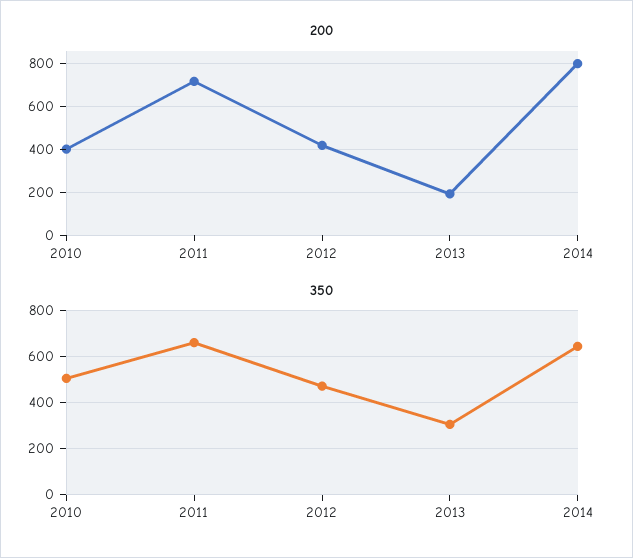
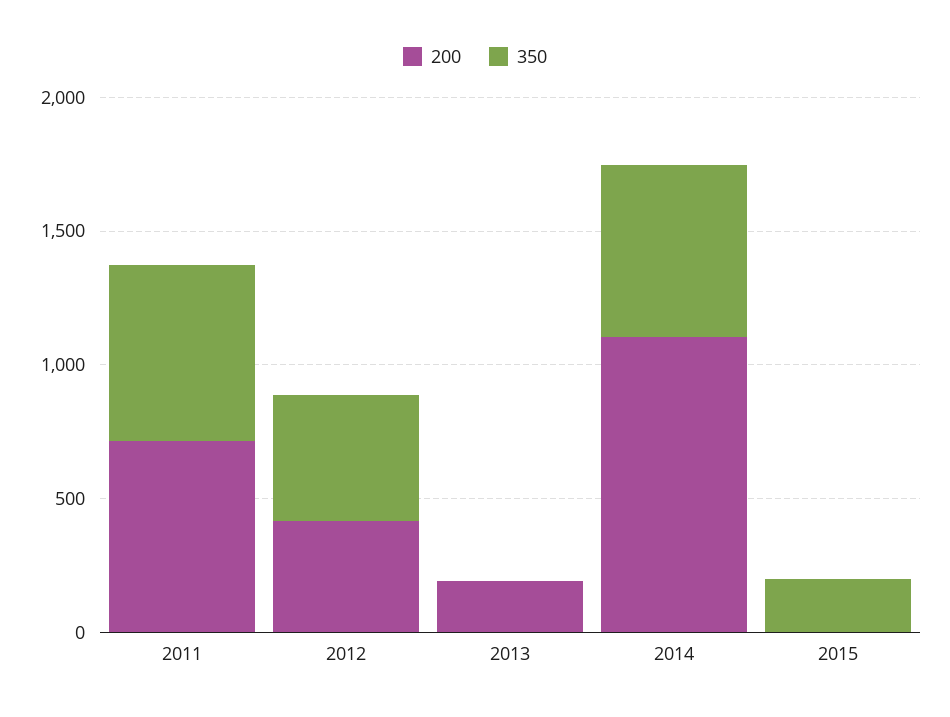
200, 2010: 400 -> none
200, 2014: 800 -> 1100
350, 2010: 500 -> none
350, 2013: 300 -> 0
200, 2015: none -> 0
350, 2015: none -> 200

